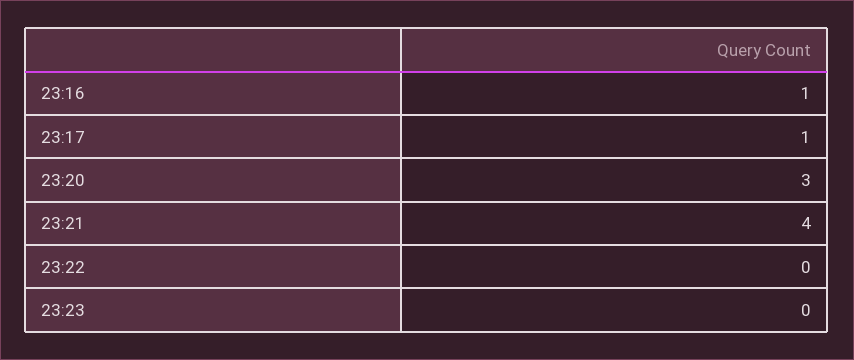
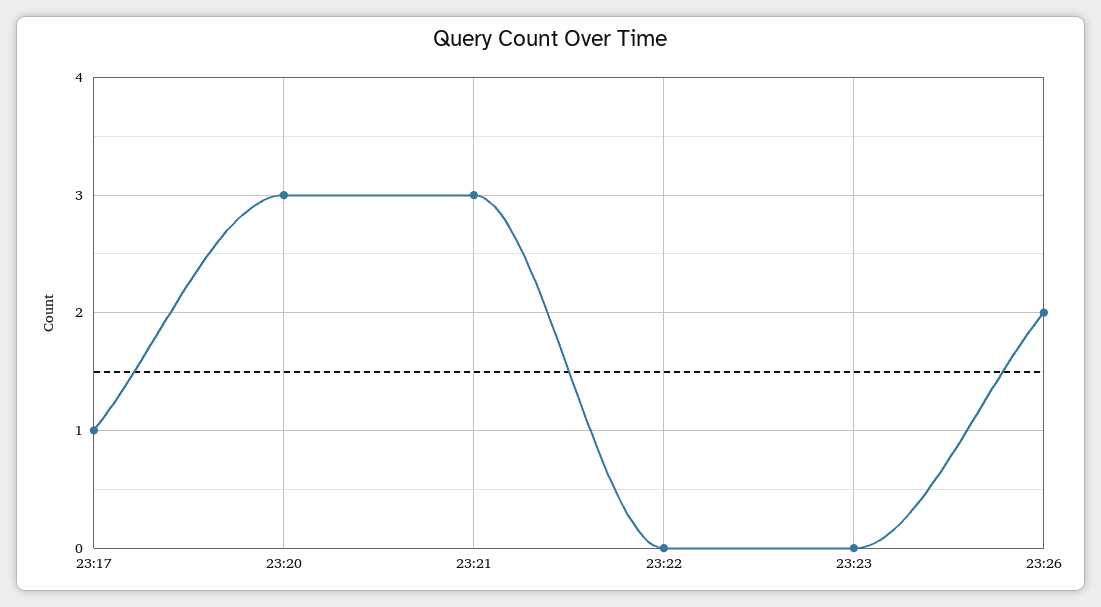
23:16: 1 -> none
23:21: 4 -> 3
23:26: none -> 2

